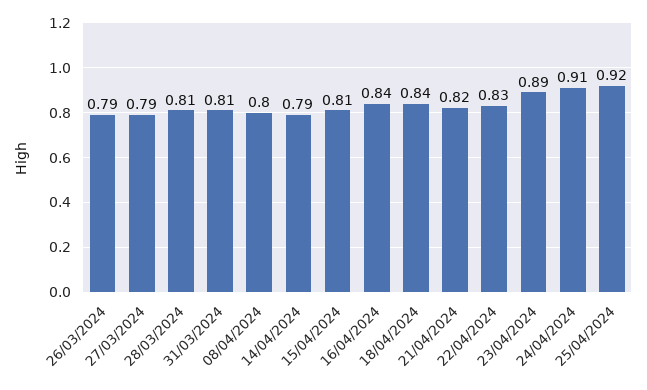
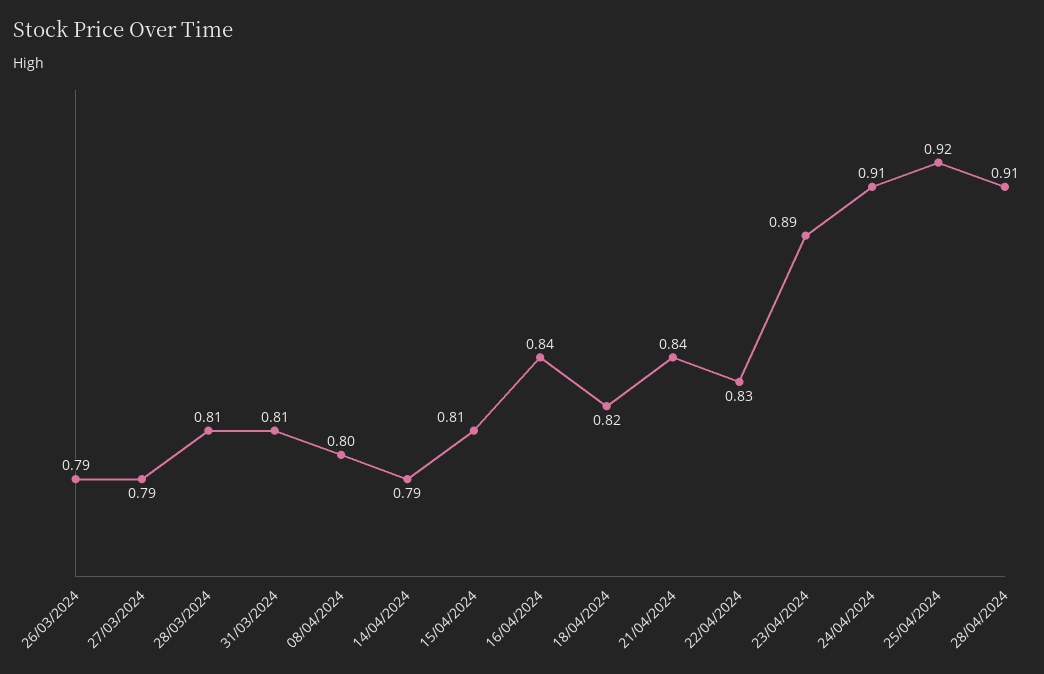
18/04/2024: 0.84 -> 0.82
21/04/2024: 0.82 -> 0.84
28/04/2024: none -> 0.91

